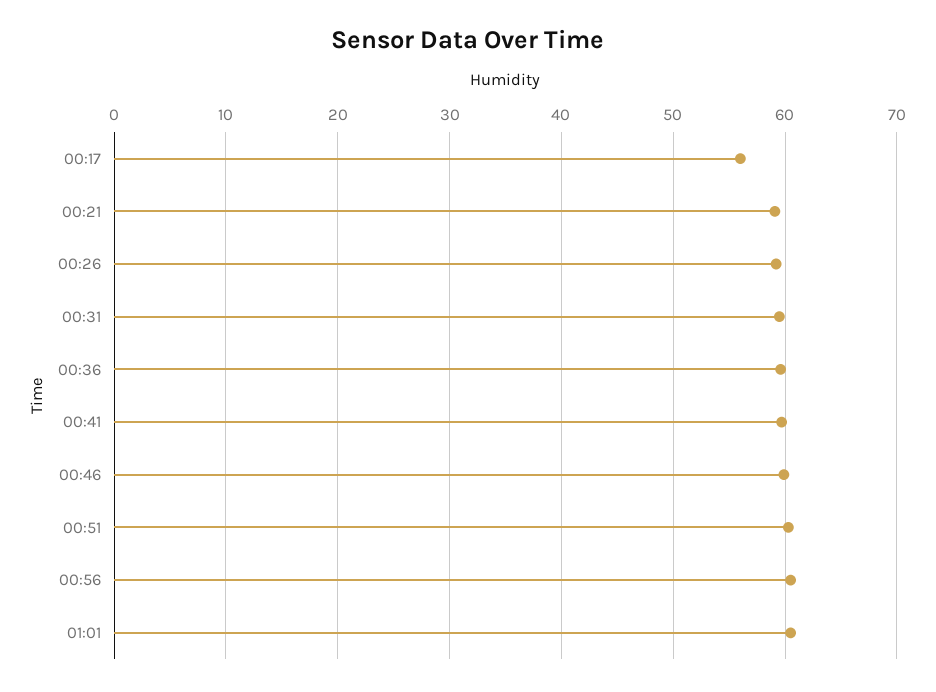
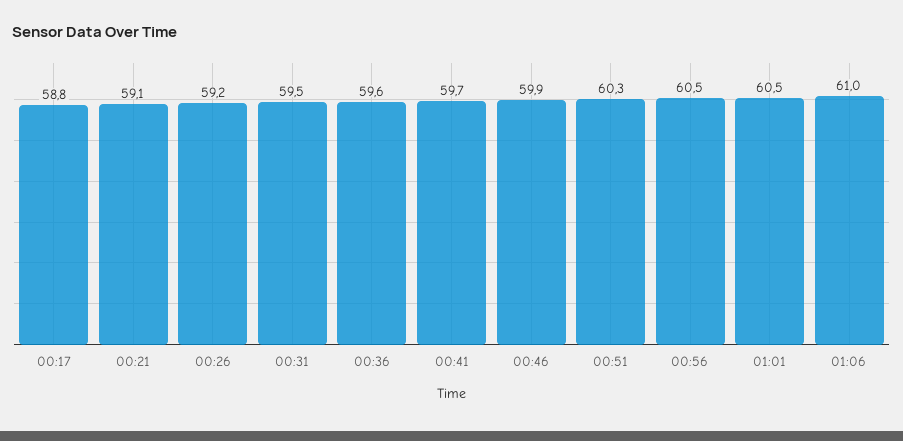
00:17: 56 -> 58.8
01:06: none -> 61

